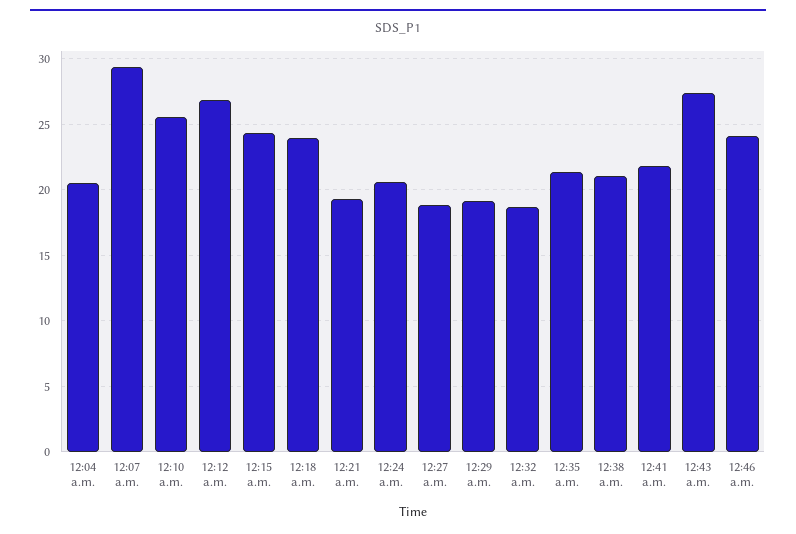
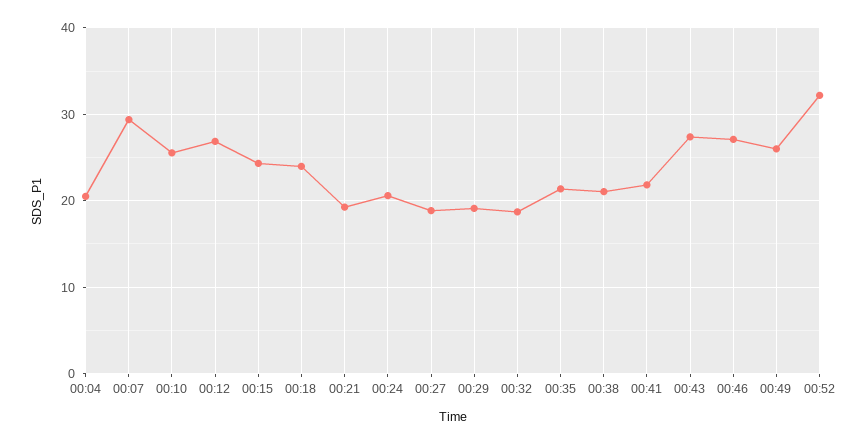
12:46 a.m.: 24 -> 27
00:49: none -> 26
00:52: none -> 32

